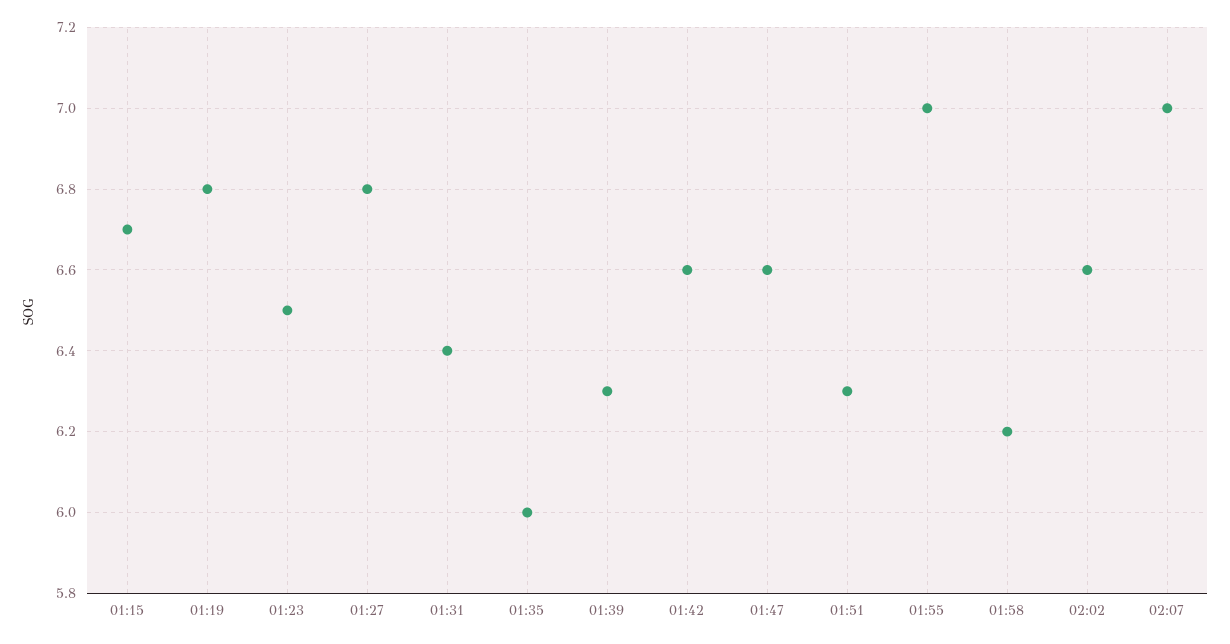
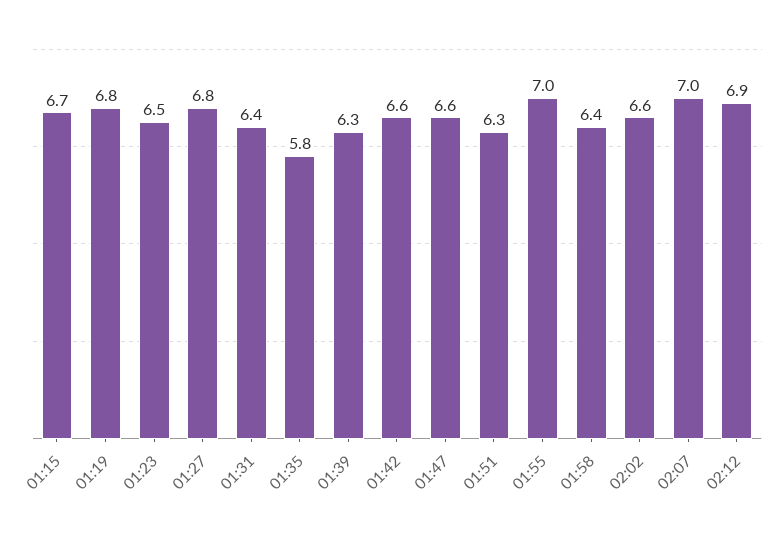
01:35: 6 -> 5.8
01:58: 6.2 -> 6.4
02:12: none -> 6.9

